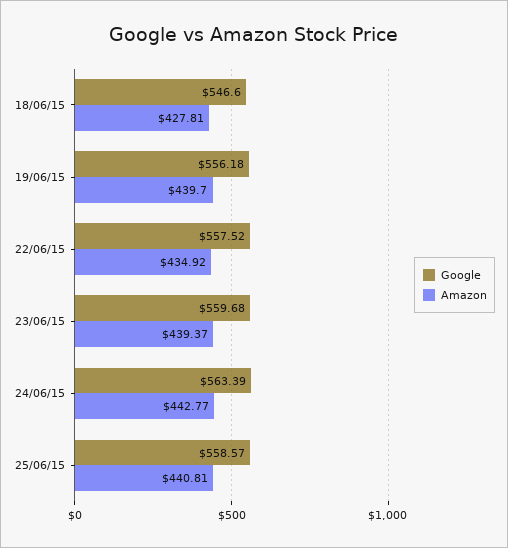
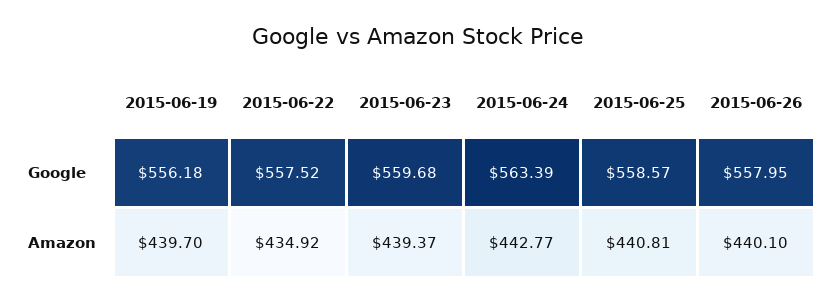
Google, 18/06/15: 546.6 -> none
Amazon, 18/06/15: 427.81 -> none
Google, 2015-06-26: none -> 557.95
Amazon, 2015-06-26: none -> 440.1

